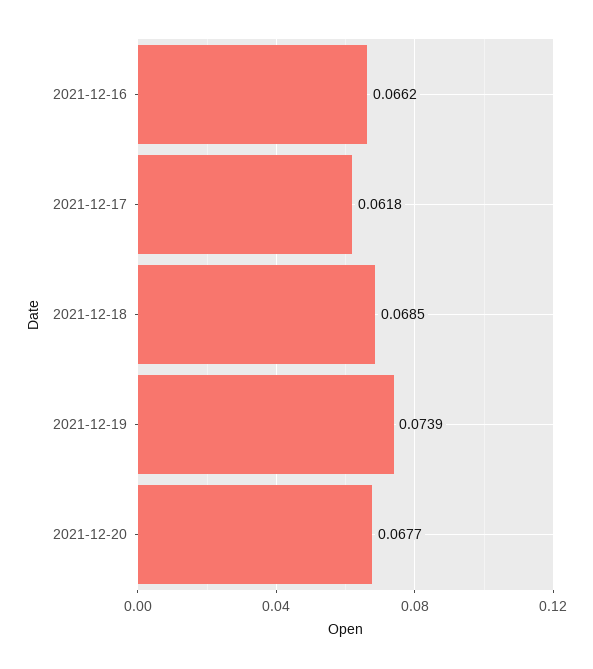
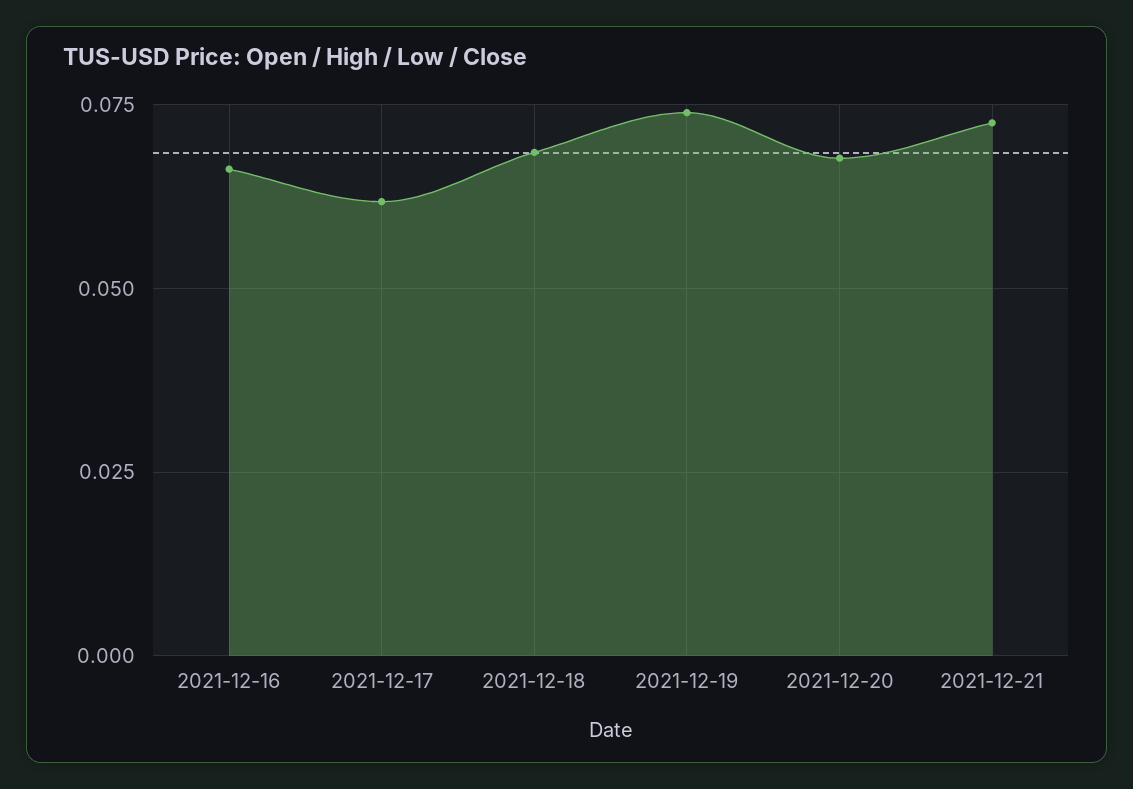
2021-12-21: none -> 0.0725

